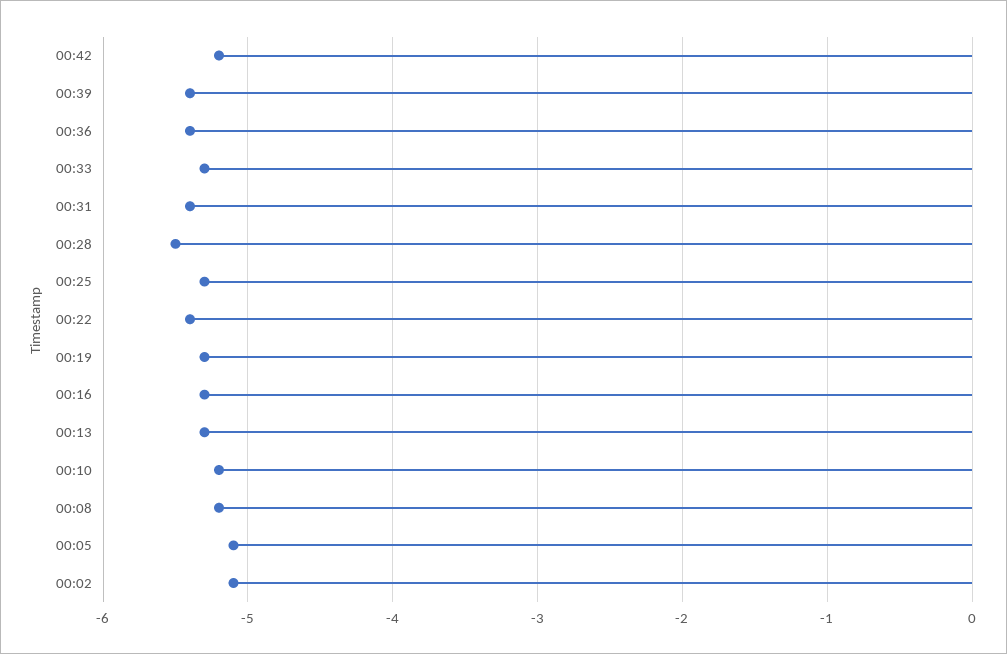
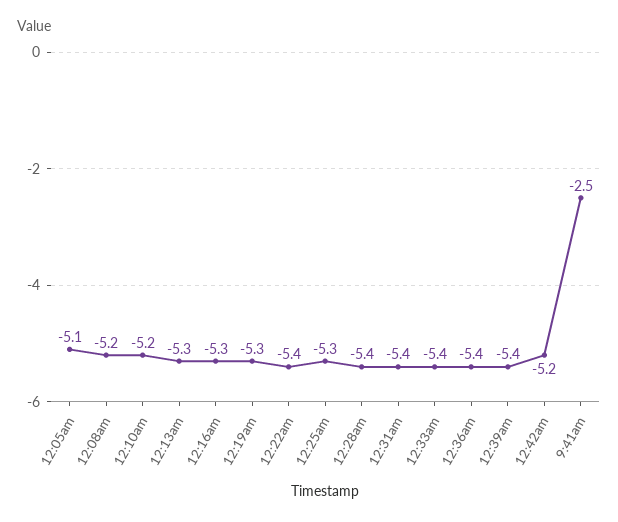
00:33: -5.3 -> -5.4
00:28: -5.5 -> -5.4
00:02: -5.1 -> none
9:41am: none -> -2.5

